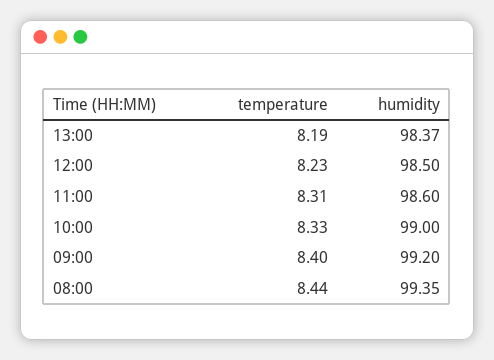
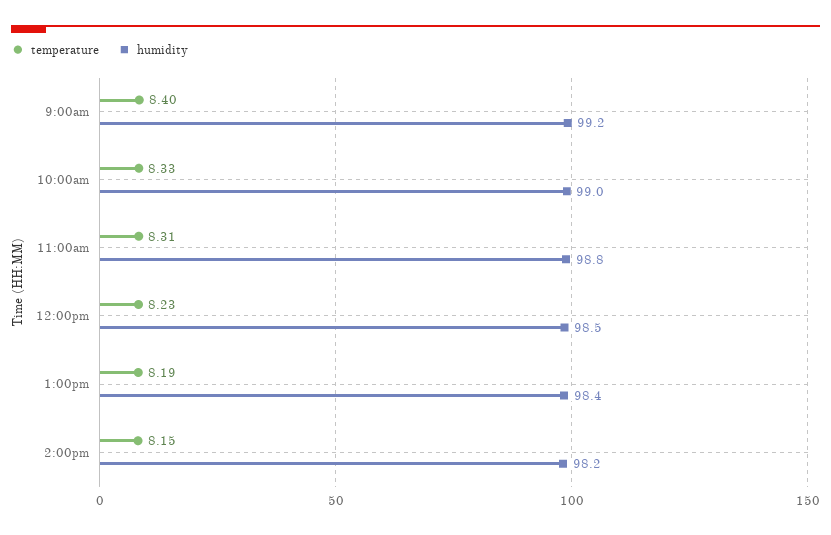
humidity, 13:00: 98.37 -> 98.4
humidity, 11:00: 98.6 -> 98.8
temperature, 08:00: 8.44 -> none
humidity, 08:00: 99.35 -> none
temperature, 2:00pm: none -> 8.15
humidity, 2:00pm: none -> 98.2

